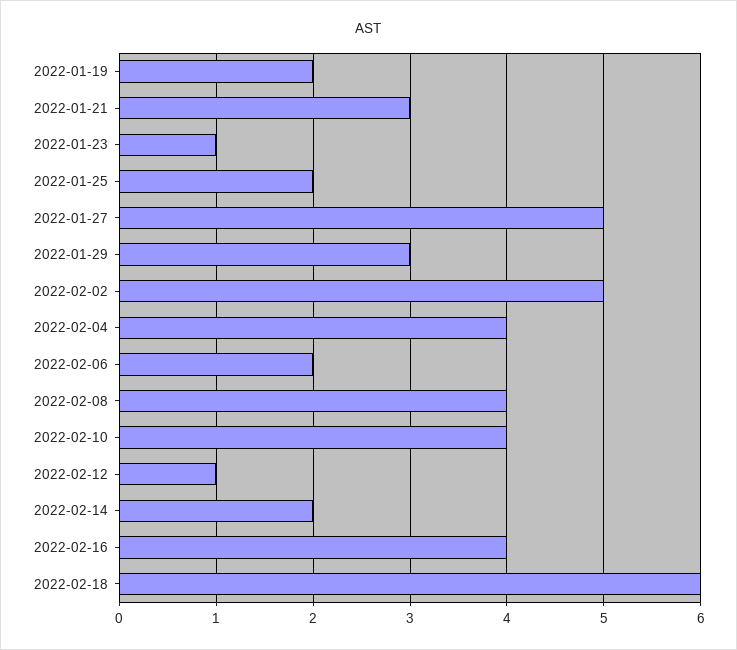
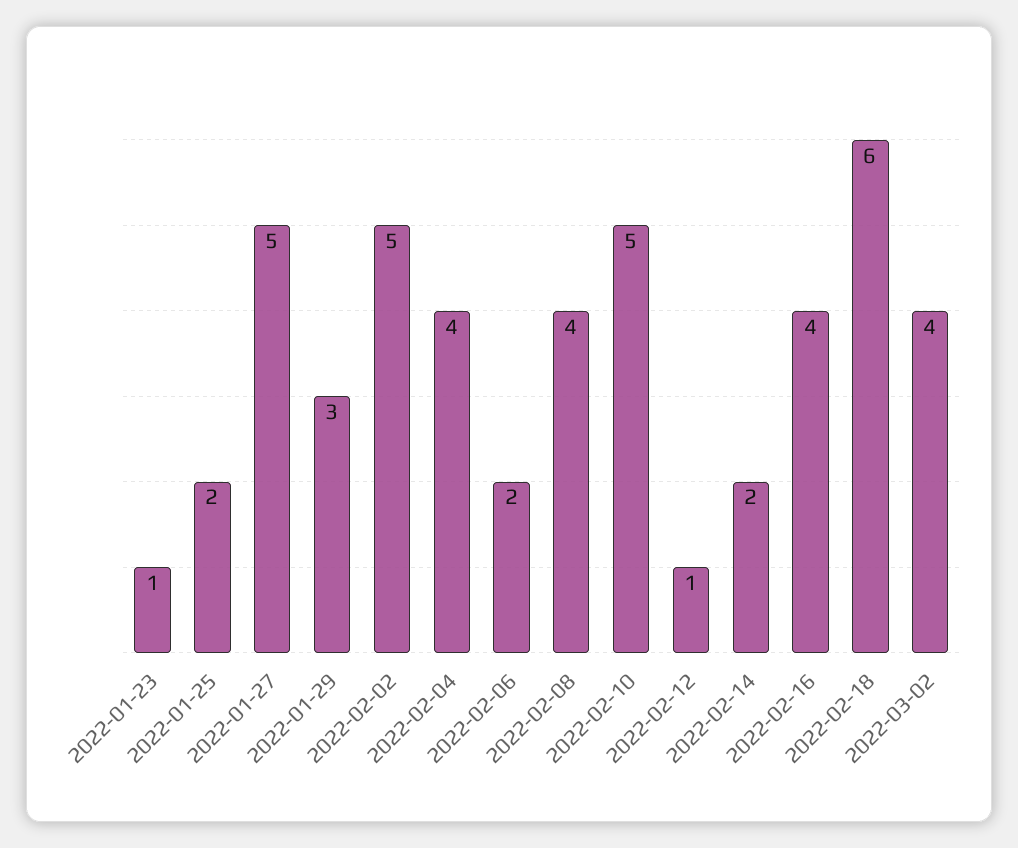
2022-01-19: 2 -> none
2022-01-21: 3 -> none
2022-02-10: 4 -> 5
2022-03-02: none -> 4

